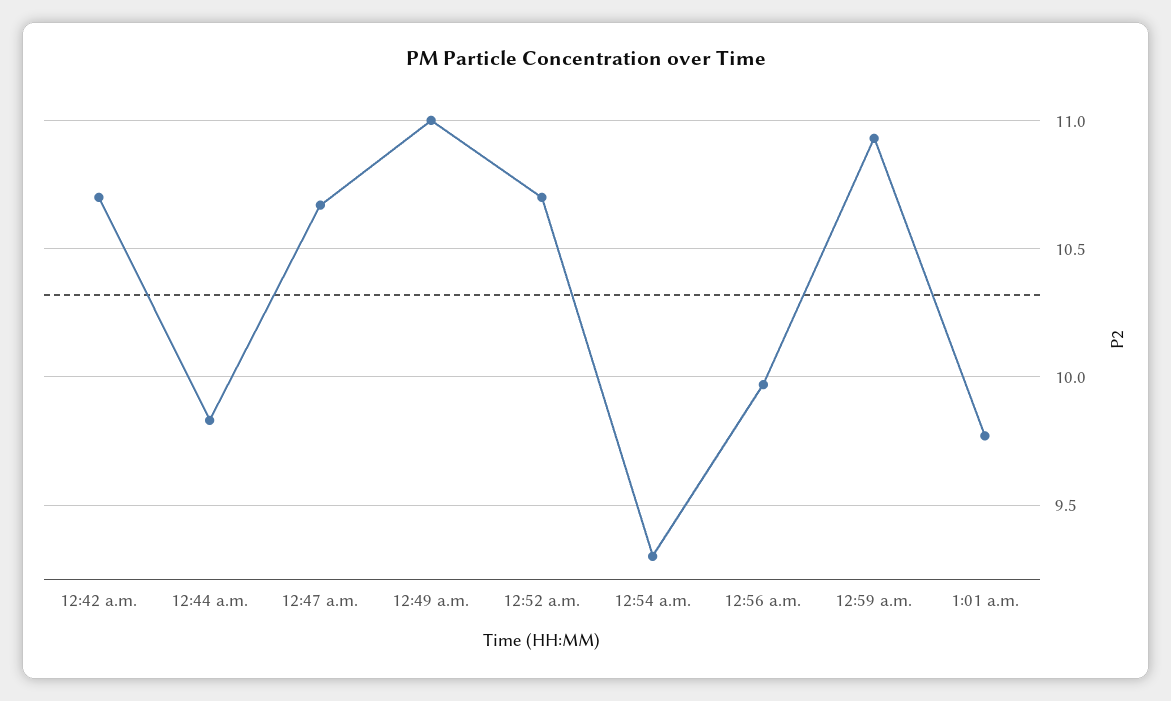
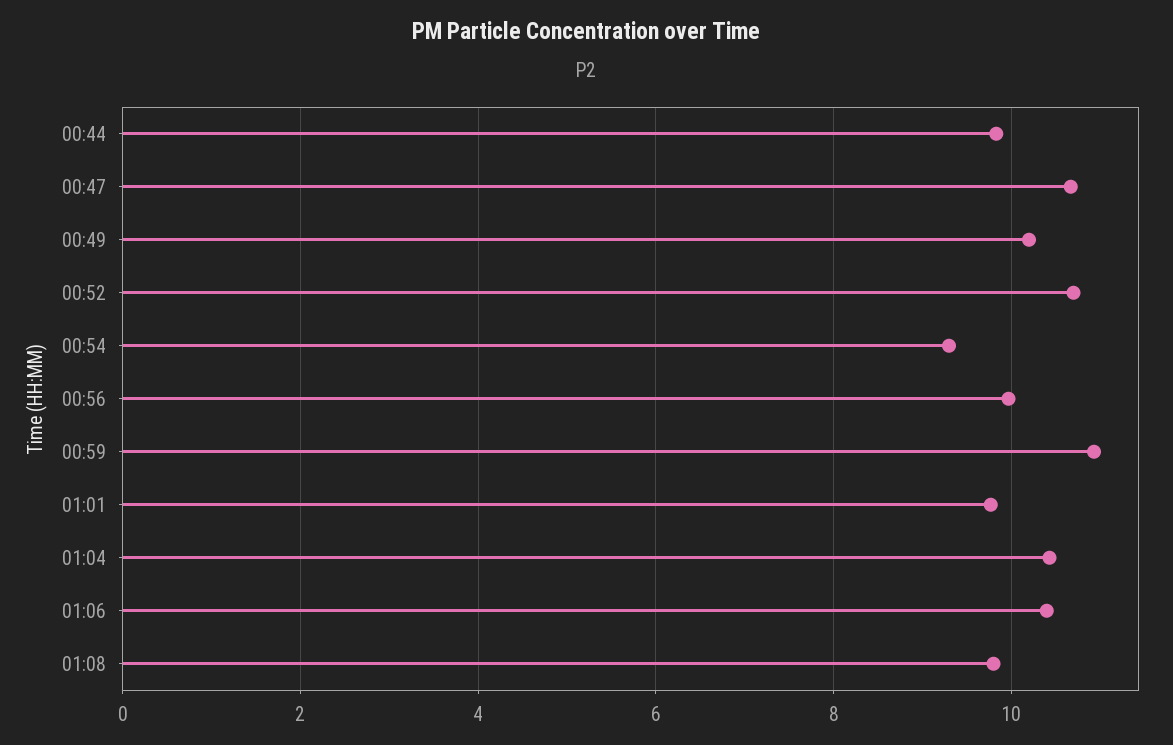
12:42 a.m.: 10.7 -> none
12:49 a.m.: 11 -> 10.2
01:04: none -> 10.4
01:06: none -> 10.4
01:08: none -> 9.8

